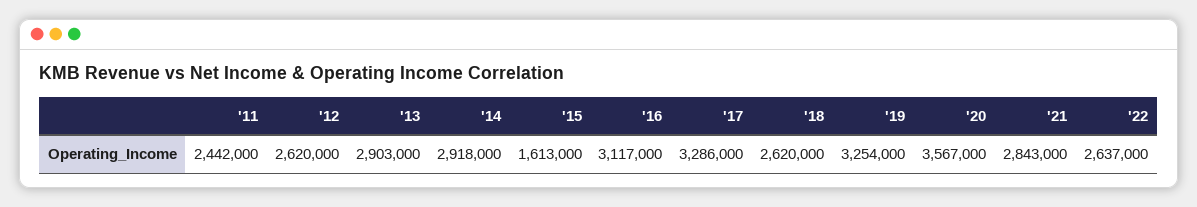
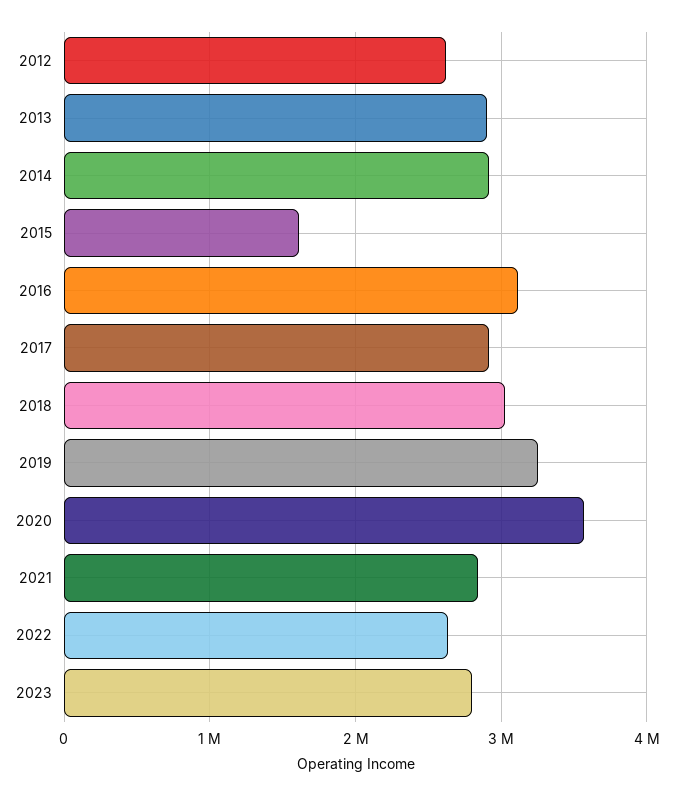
'11: 2442000 -> none
'17: 3286000 -> 2900000
'18: 2620000 -> 3000000
2023: none -> 2800000

